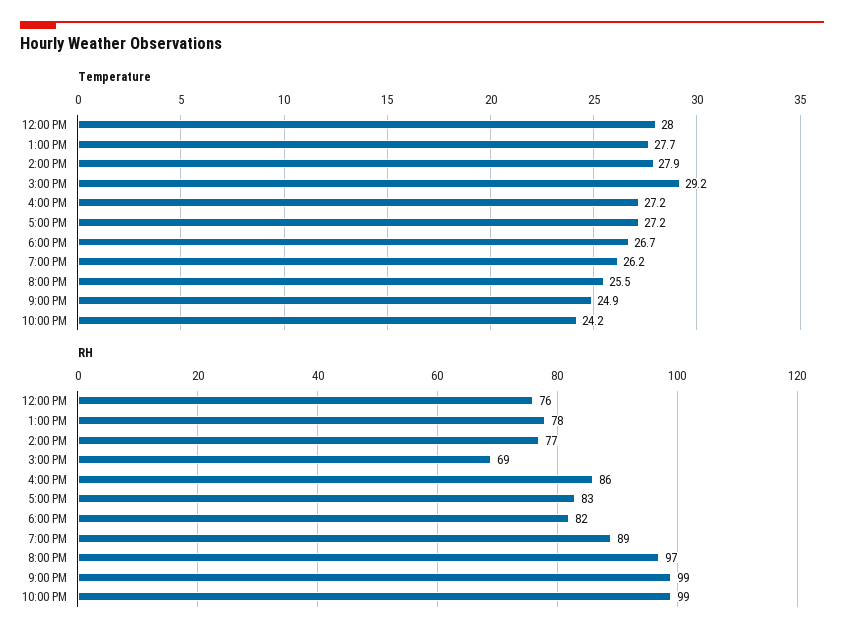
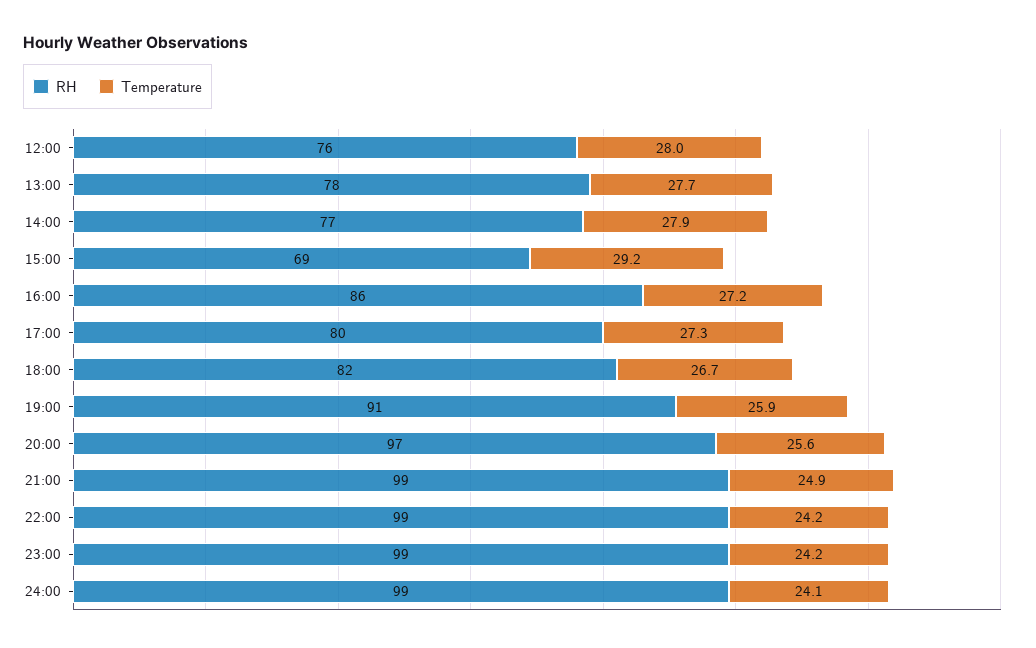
Temperature, 5:00 PM: 27.2 -> 27.3
Temperature, 7:00 PM: 26.2 -> 25.9
Temperature, 8:00 PM: 25.5 -> 25.6
RH, 5:00 PM: 83 -> 80
RH, 7:00 PM: 89 -> 91
RH, 23:00: none -> 99
Temperature, 23:00: none -> 24.2
RH, 24:00: none -> 99
Temperature, 24:00: none -> 24.1

